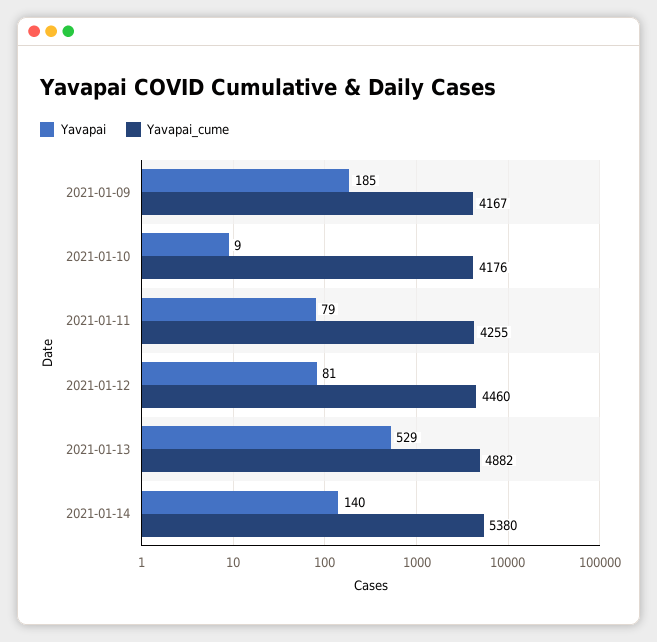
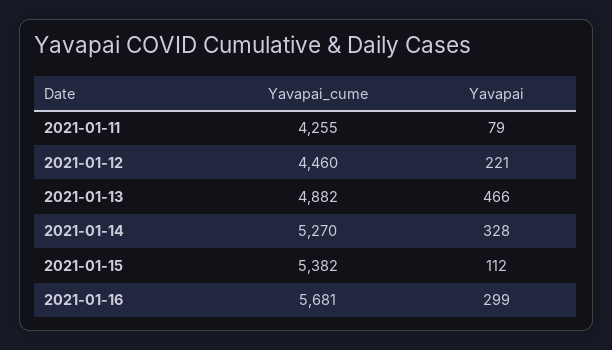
Yavapai, 2021-01-09: 185 -> none
Yavapai_cume, 2021-01-09: 4167 -> none
Yavapai, 2021-01-10: 9 -> none
Yavapai_cume, 2021-01-10: 4176 -> none
Yavapai, 2021-01-12: 81 -> 221
Yavapai, 2021-01-13: 529 -> 466
Yavapai, 2021-01-14: 140 -> 328
Yavapai_cume, 2021-01-14: 5380 -> 5270
Yavapai_cume, 2021-01-15: none -> 5382
Yavapai, 2021-01-15: none -> 112
Yavapai_cume, 2021-01-16: none -> 5681
Yavapai, 2021-01-16: none -> 299

